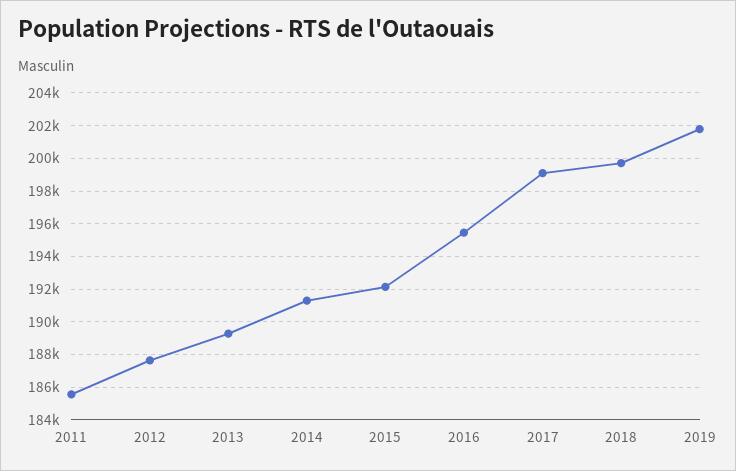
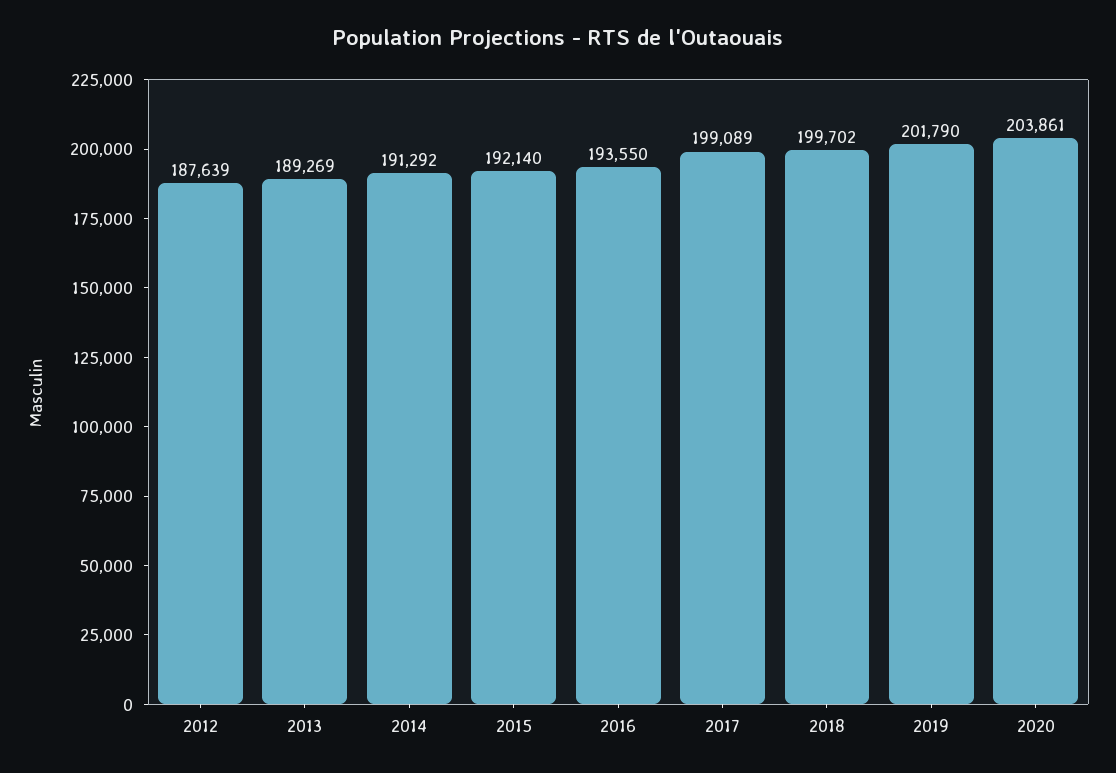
2011: 185500 -> none
2016: 195500 -> 193550
2020: none -> 203861

